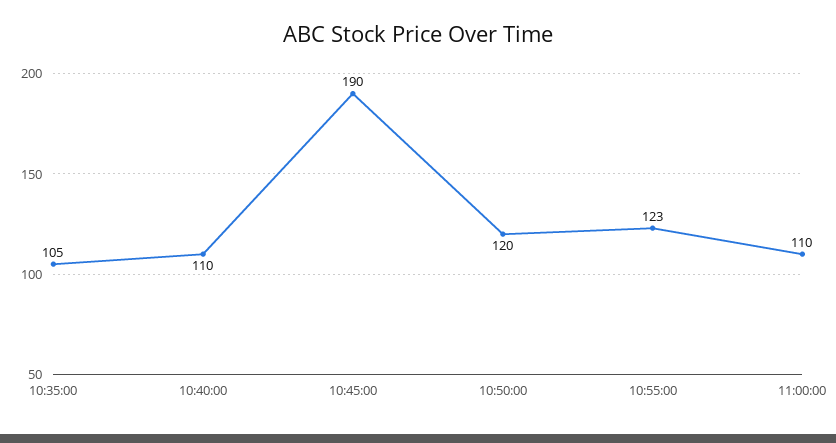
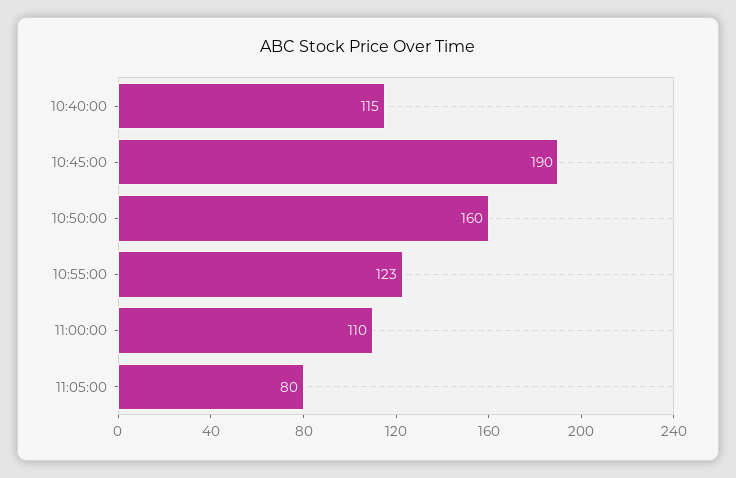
10:35:00: 105 -> none
10:40:00: 110 -> 115
10:50:00: 120 -> 160
11:05:00: none -> 80

